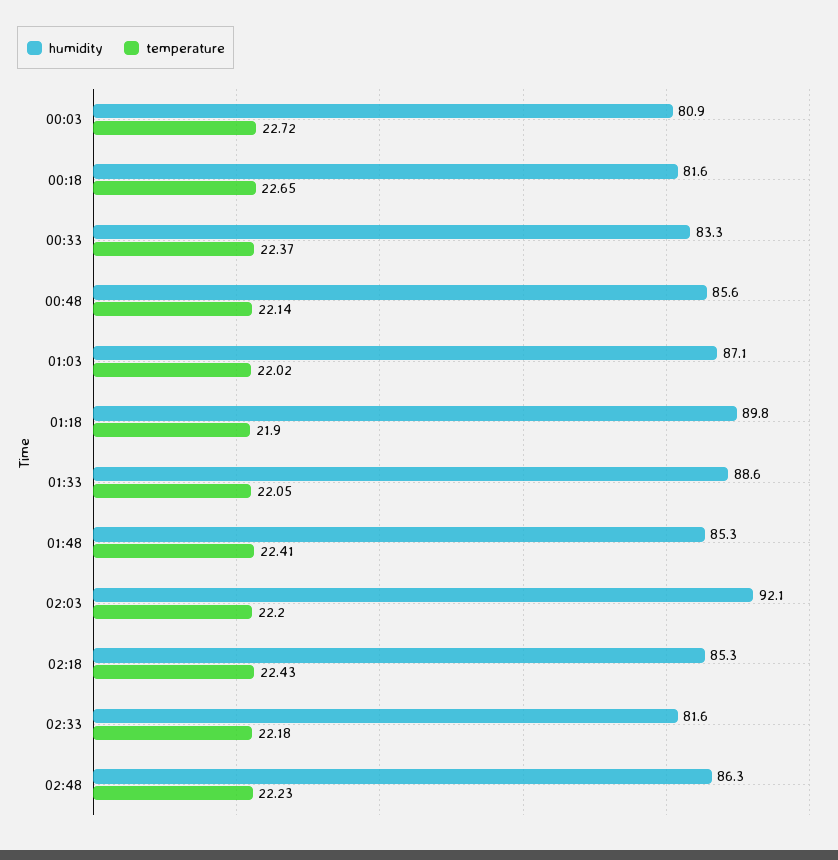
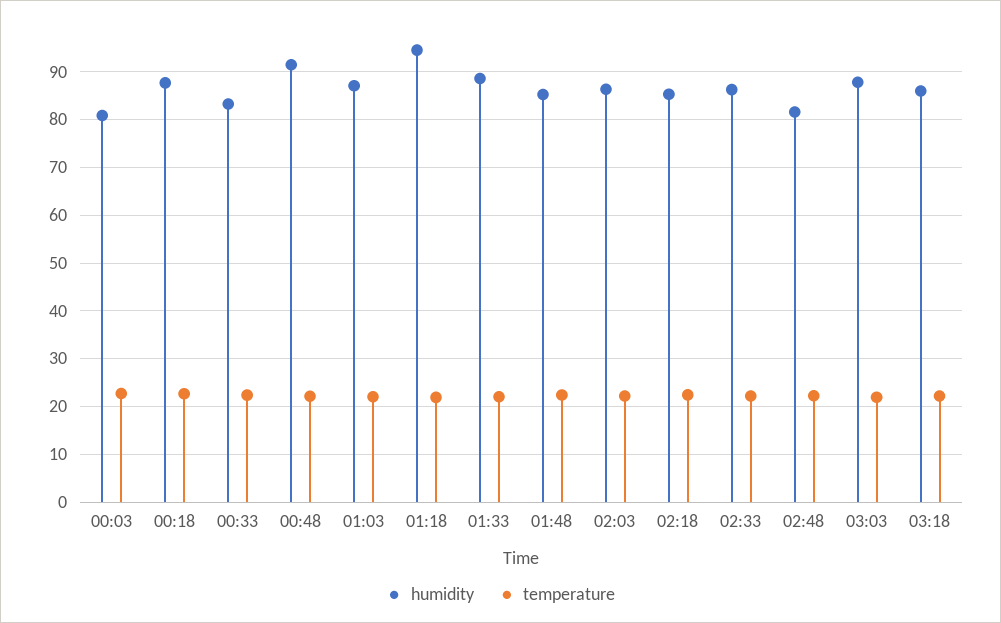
humidity, 00:18: 81.6 -> 88
humidity, 00:48: 85.6 -> 92
humidity, 01:18: 89.8 -> 94
humidity, 02:03: 92.1 -> 86
humidity, 02:33: 81.6 -> 86
humidity, 02:48: 86.3 -> 82
humidity, 03:03: none -> 88
temperature, 03:03: none -> 22
humidity, 03:18: none -> 86
temperature, 03:18: none -> 22

